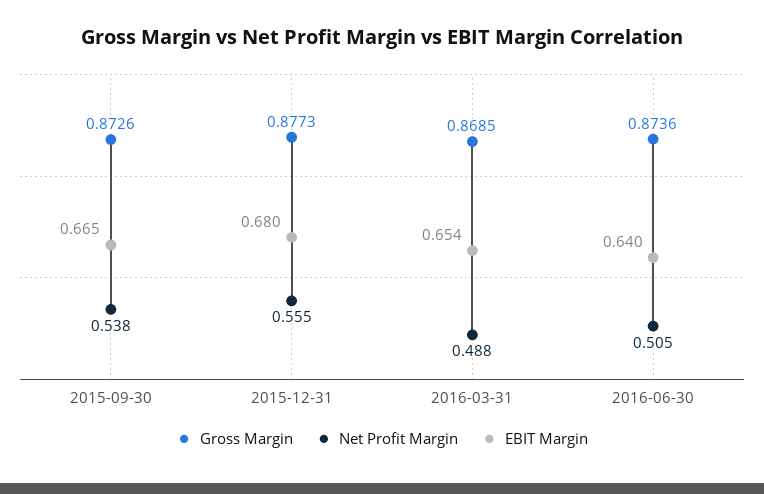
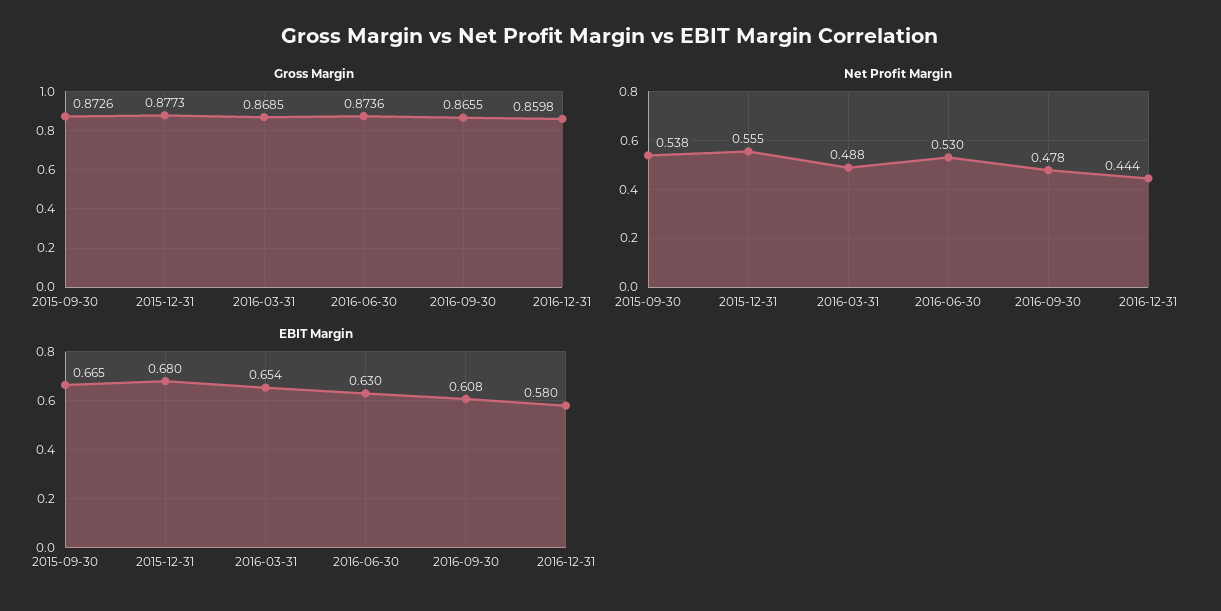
Net Profit Margin, 2016-06-30: 0.505 -> 0.53
EBIT Margin, 2016-06-30: 0.64 -> 0.63
Gross Margin, 2016-09-30: none -> 0.8655
Gross Margin, 2016-12-31: none -> 0.8598
Net Profit Margin, 2016-09-30: none -> 0.478
Net Profit Margin, 2016-12-31: none -> 0.444
EBIT Margin, 2016-09-30: none -> 0.608
EBIT Margin, 2016-12-31: none -> 0.58

